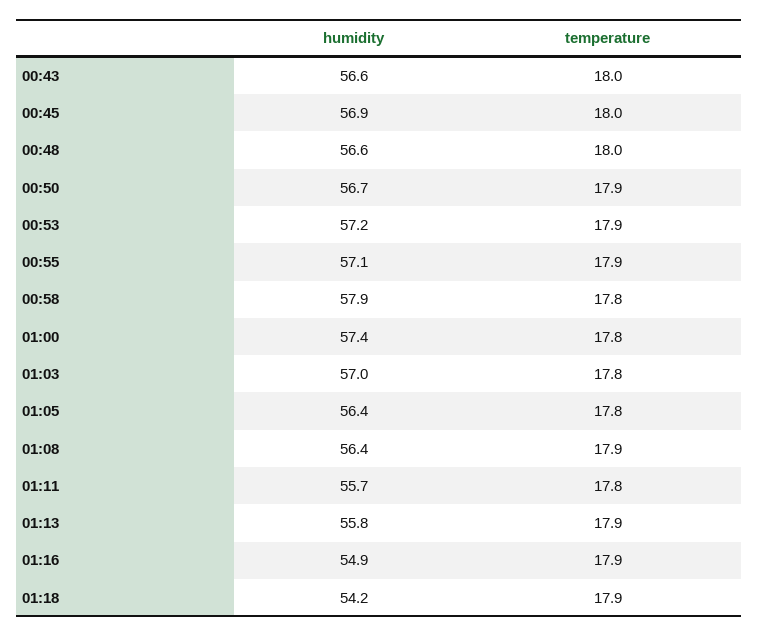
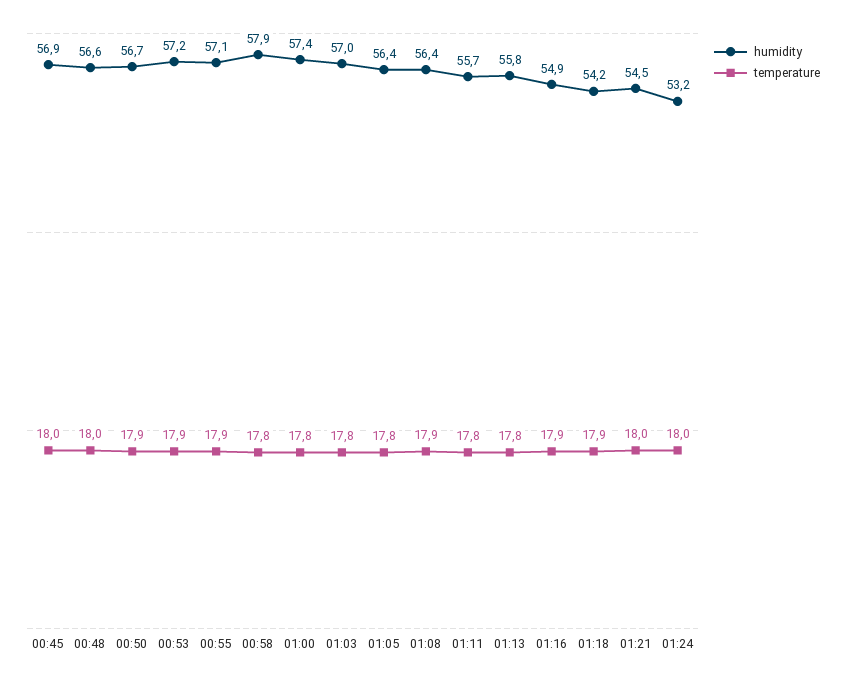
humidity, 00:43: 56.6 -> none
temperature, 00:43: 18 -> none
temperature, 01:13: 17.9 -> 17.8
humidity, 01:21: none -> 54.5
temperature, 01:21: none -> 18
humidity, 01:24: none -> 53.2
temperature, 01:24: none -> 18

